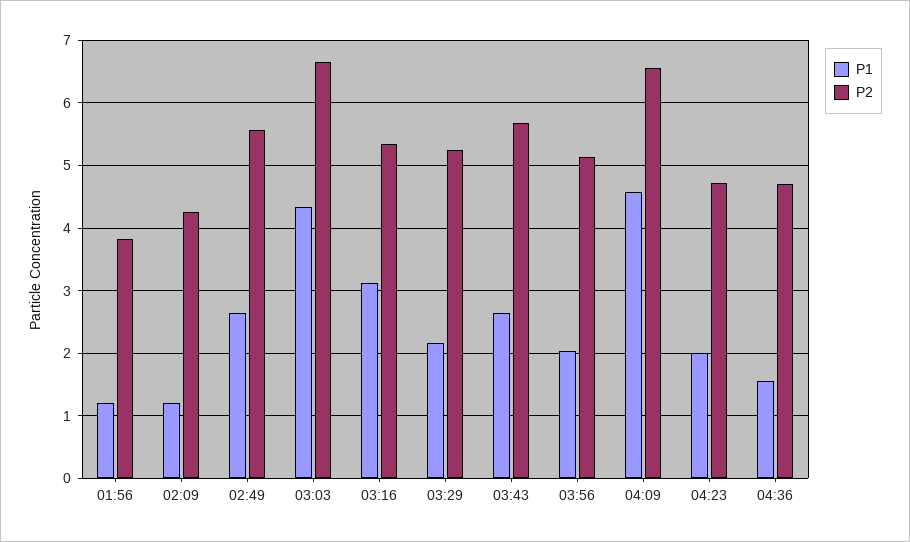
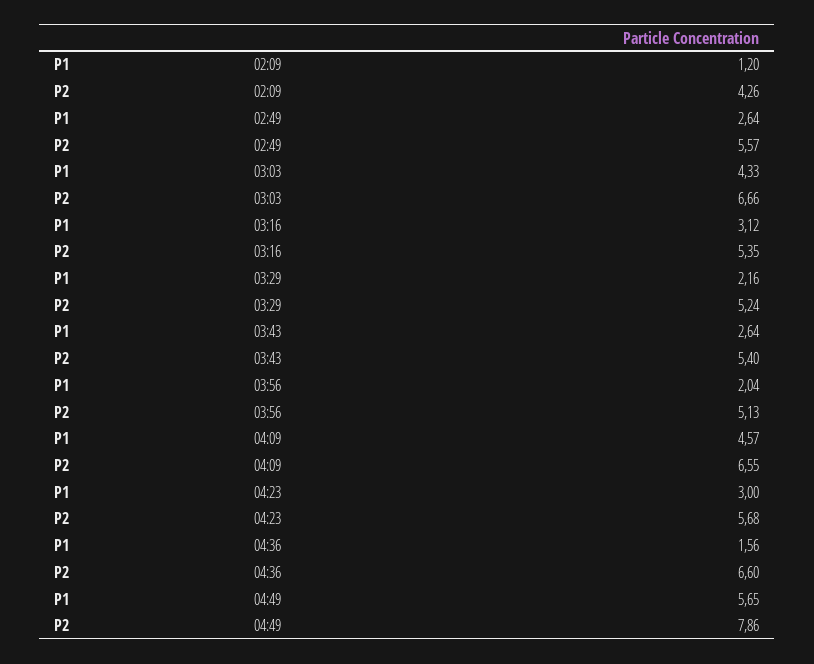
P1, 01:56: 1.2 -> none
P2, 01:56: 3.8 -> none
P2, 03:43: 5.7 -> 5.4
P1, 04:23: 2 -> 3
P2, 04:23: 4.7 -> 5.68
P2, 04:36: 4.7 -> 6.6
P1, 04:49: none -> 5.65
P2, 04:49: none -> 7.86

